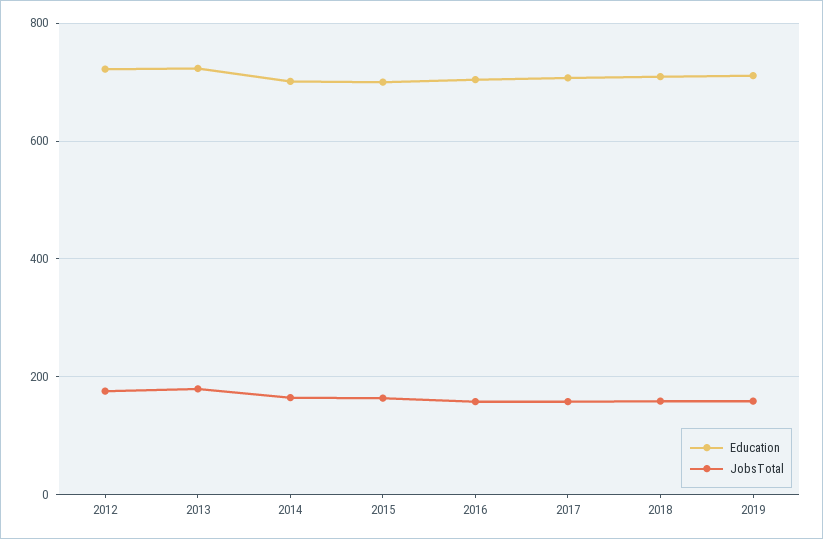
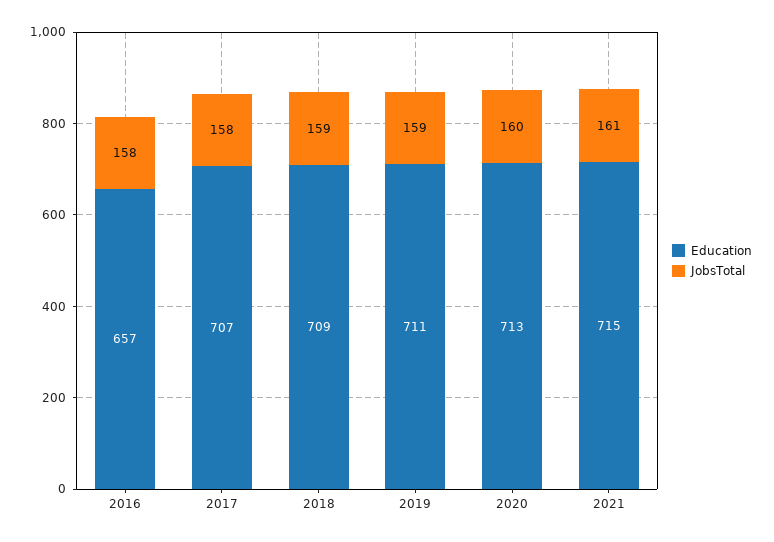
Education, 2012: 720 -> none
JobsTotal, 2012: 180 -> none
Education, 2013: 720 -> none
JobsTotal, 2013: 180 -> none
Education, 2014: 700 -> none
JobsTotal, 2014: 160 -> none
Education, 2015: 700 -> none
JobsTotal, 2015: 160 -> none
Education, 2016: 700 -> 657
Education, 2020: none -> 713
JobsTotal, 2020: none -> 160
Education, 2021: none -> 715
JobsTotal, 2021: none -> 161

